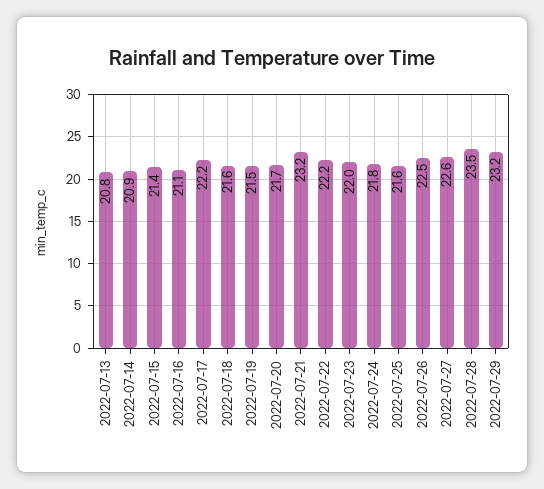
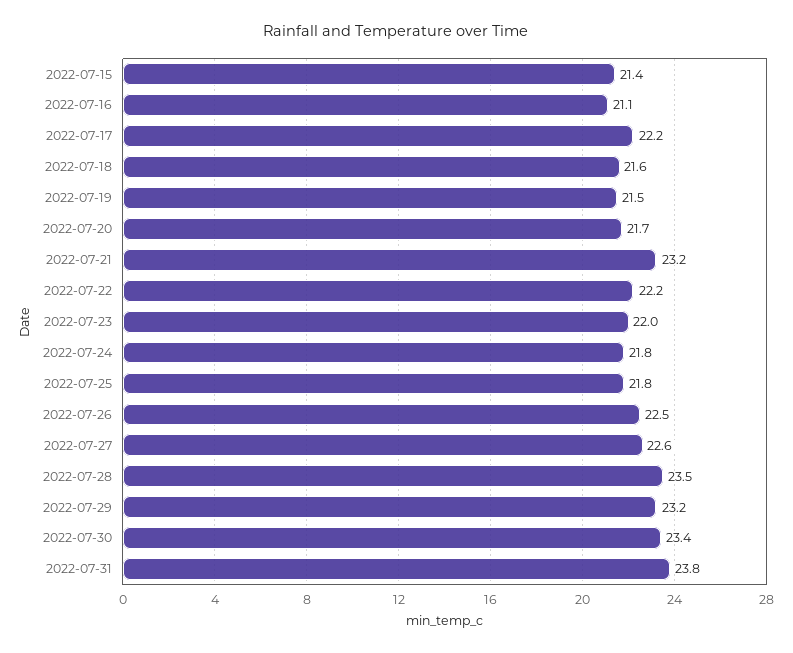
2022-07-13: 20.8 -> none
2022-07-14: 20.9 -> none
2022-07-25: 21.6 -> 21.8
2022-07-30: none -> 23.4
2022-07-31: none -> 23.8

